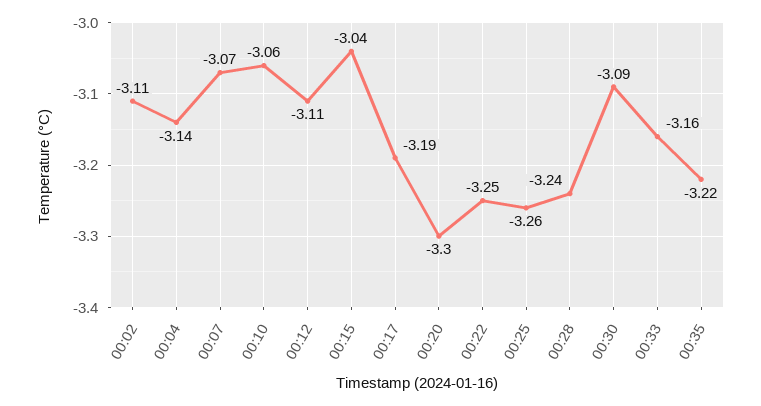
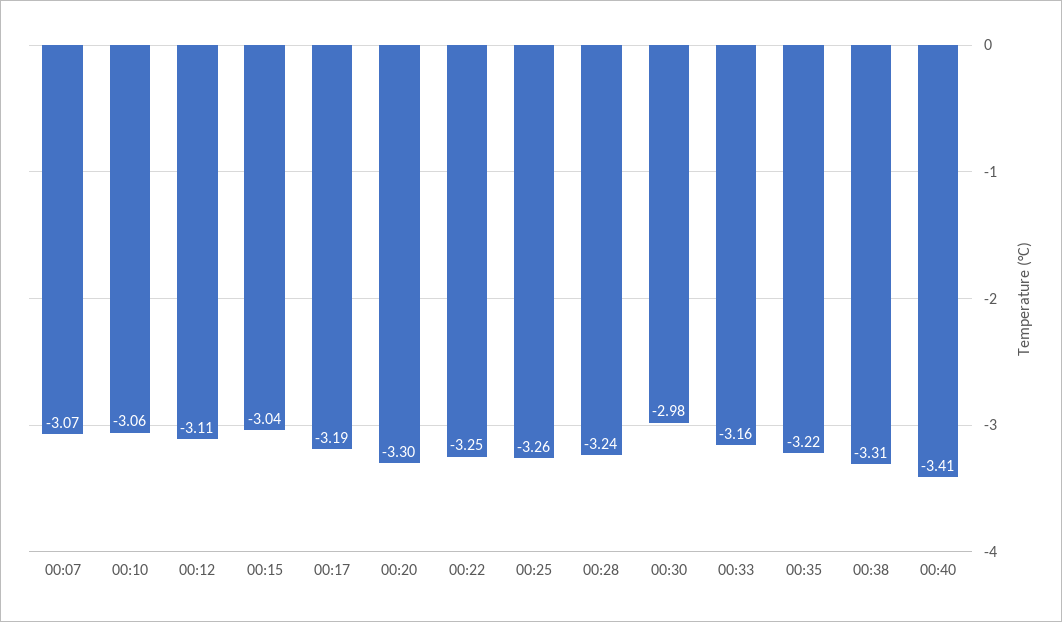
00:02: -3.11 -> none
00:04: -3.14 -> none
00:30: -3.09 -> -2.98
00:38: none -> -3.31
00:40: none -> -3.41

